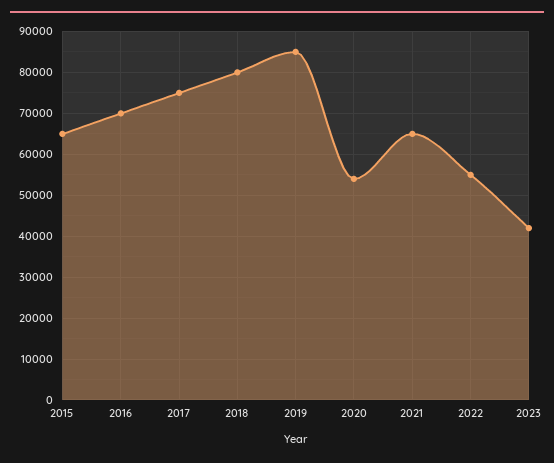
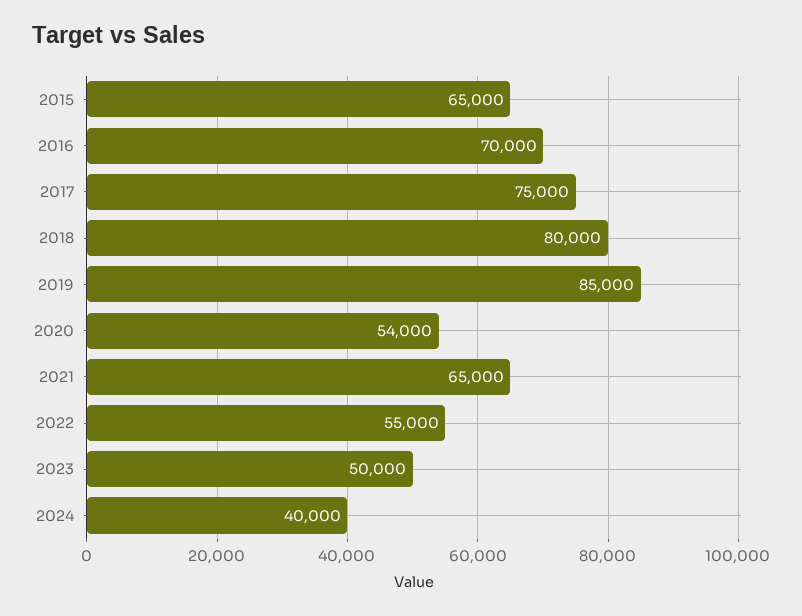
2023: 42000 -> 50000
2024: none -> 40000

